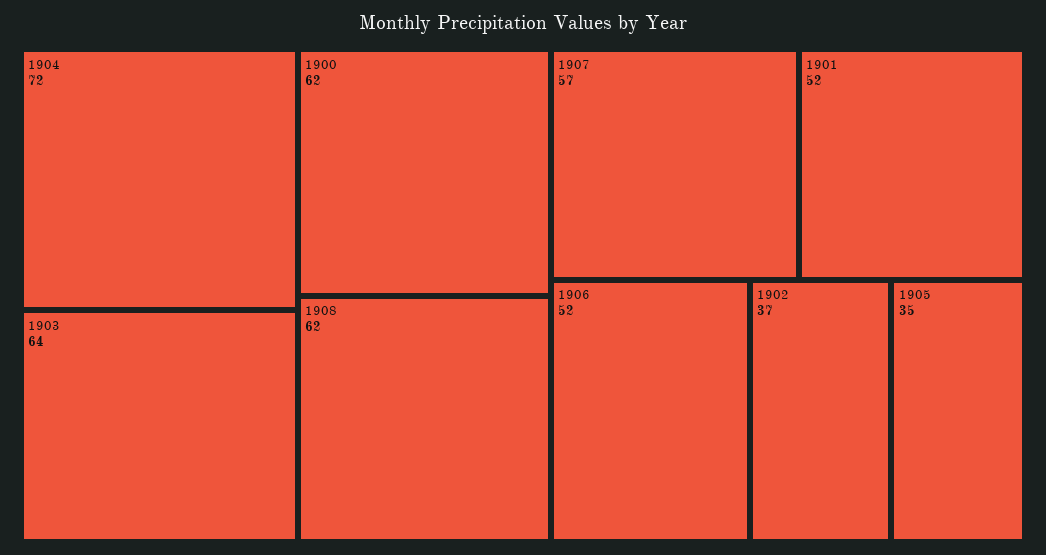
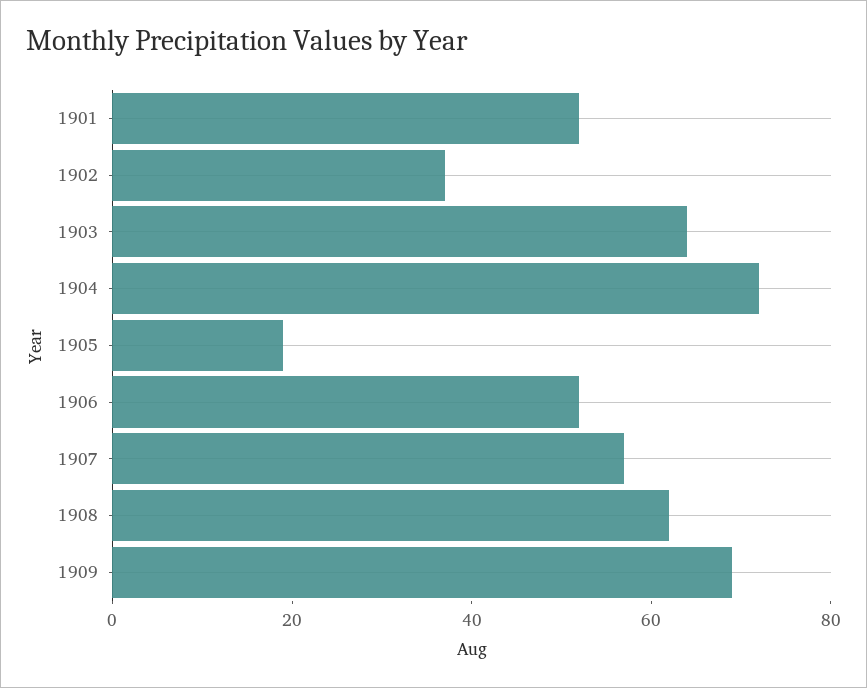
1900: 62 -> none
1905: 35 -> 20
1909: none -> 70

